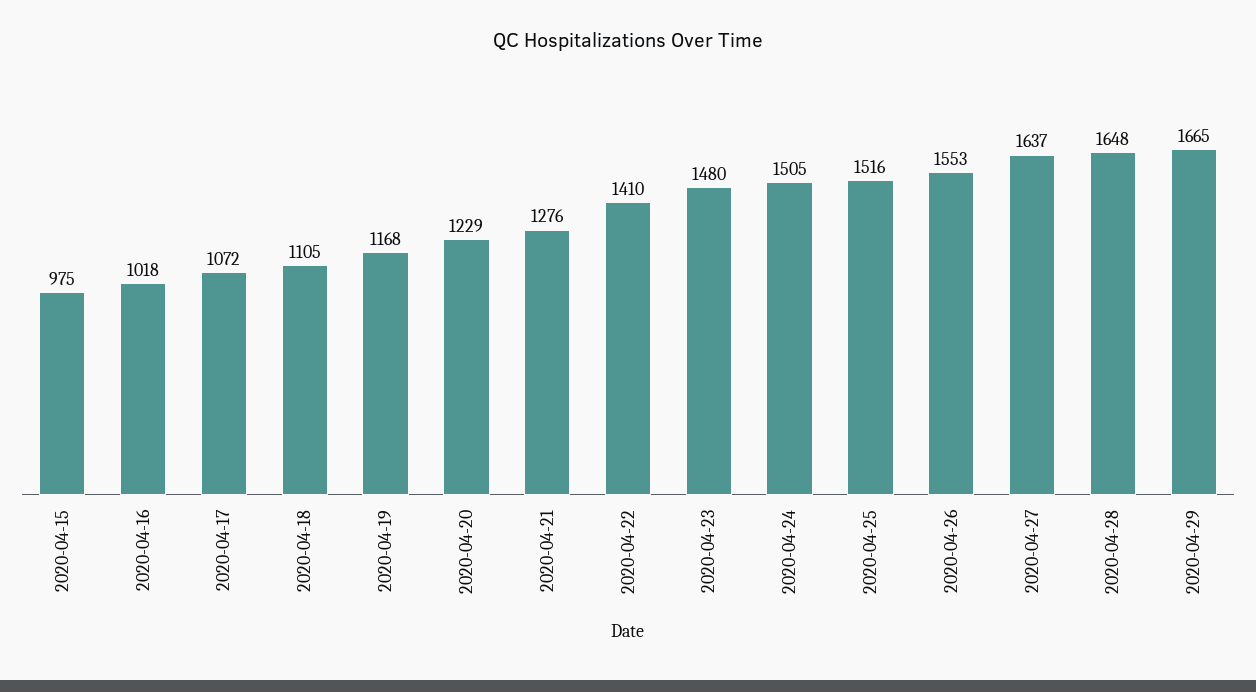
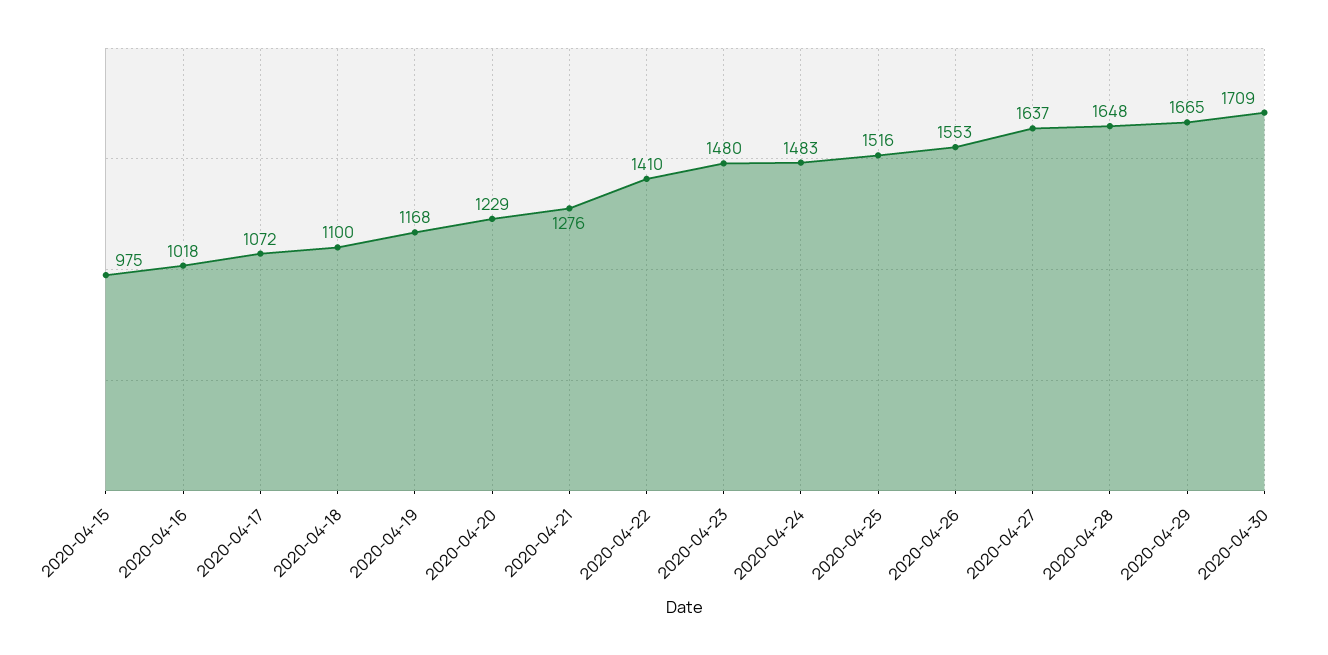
2020-04-18: 1105 -> 1100
2020-04-24: 1505 -> 1483
2020-04-30: none -> 1709

